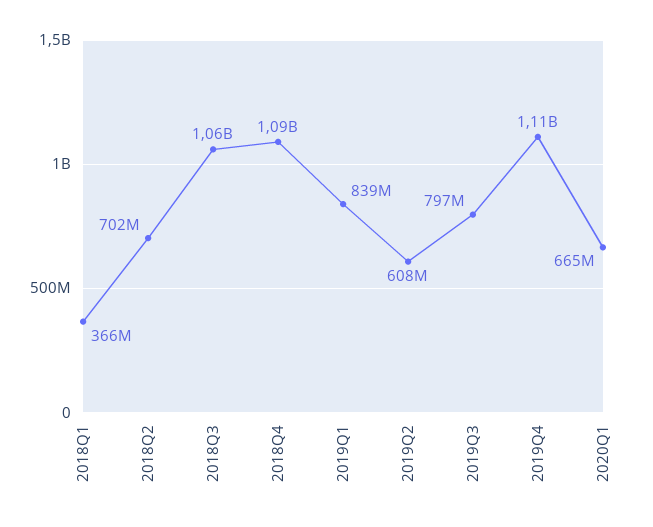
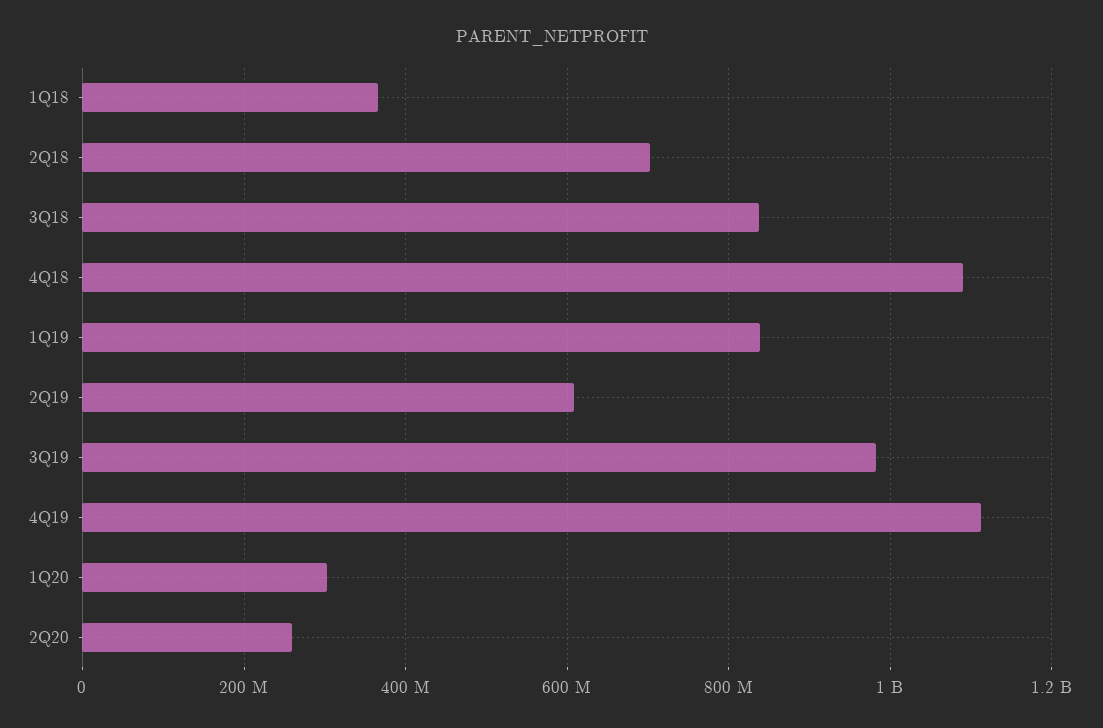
2018Q3: 1060000000 -> 840000000
2019Q3: 797000000 -> 980000000
2020Q1: 665000000 -> 300000000
2Q20: none -> 260000000

